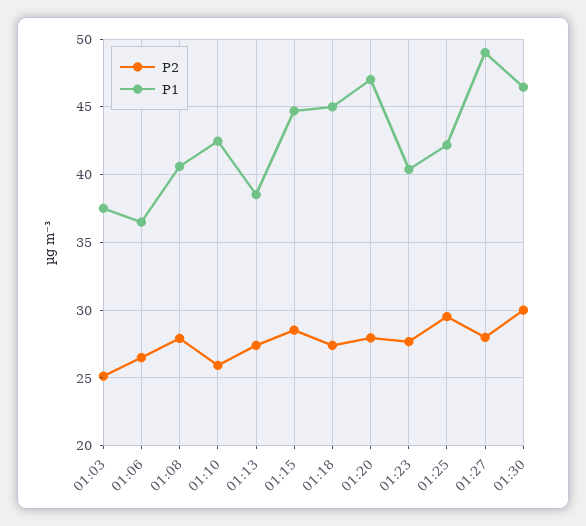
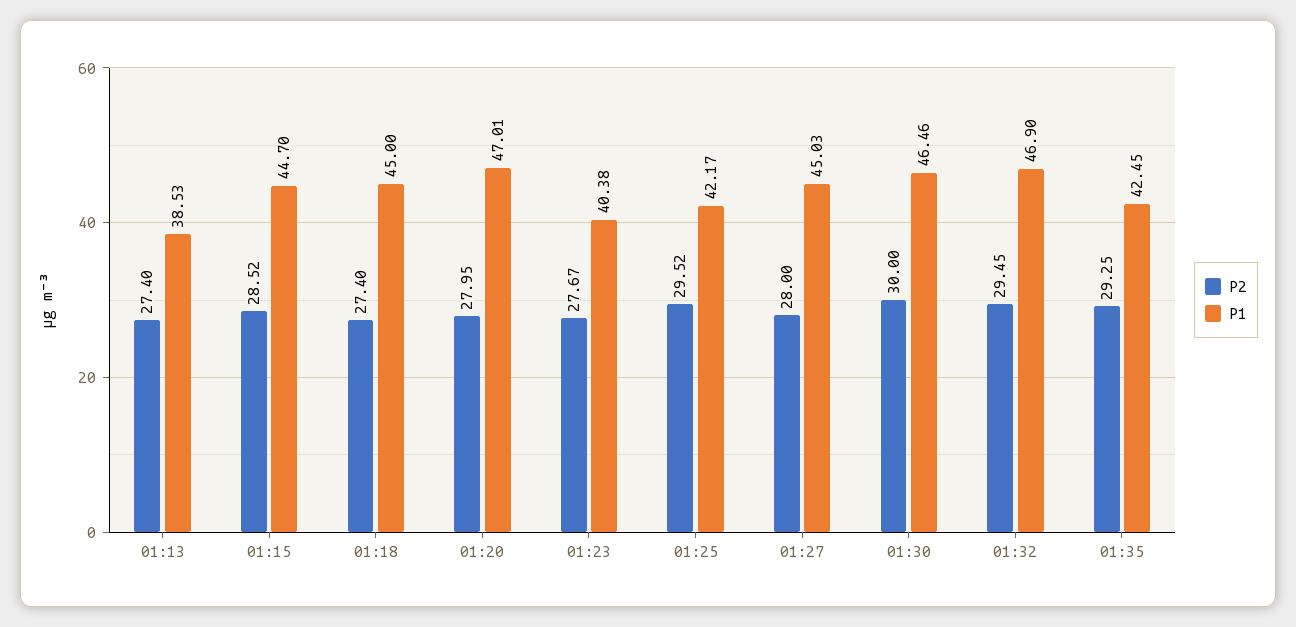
P2, 01:03: 25 -> none
P1, 01:03: 37.5 -> none
P2, 01:06: 26.5 -> none
P1, 01:06: 36.5 -> none
P2, 01:08: 28 -> none
P1, 01:08: 40.5 -> none
P2, 01:10: 26 -> none
P1, 01:10: 42.5 -> none
P1, 01:27: 49 -> 45.03
P2, 01:32: none -> 29.45
P1, 01:32: none -> 46.9
P2, 01:35: none -> 29.25
P1, 01:35: none -> 42.45

